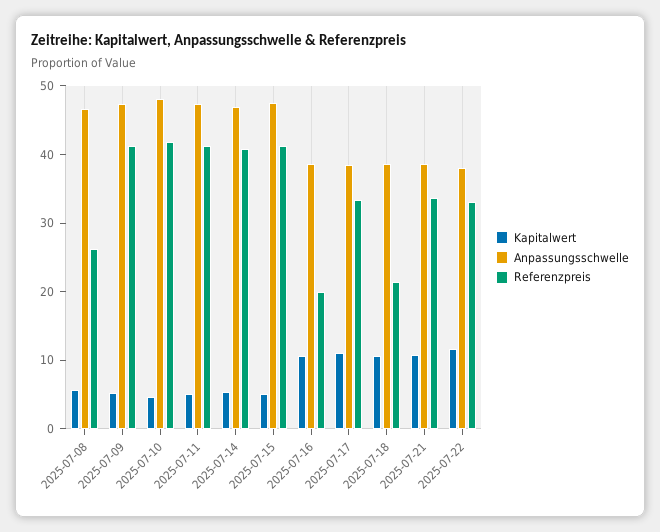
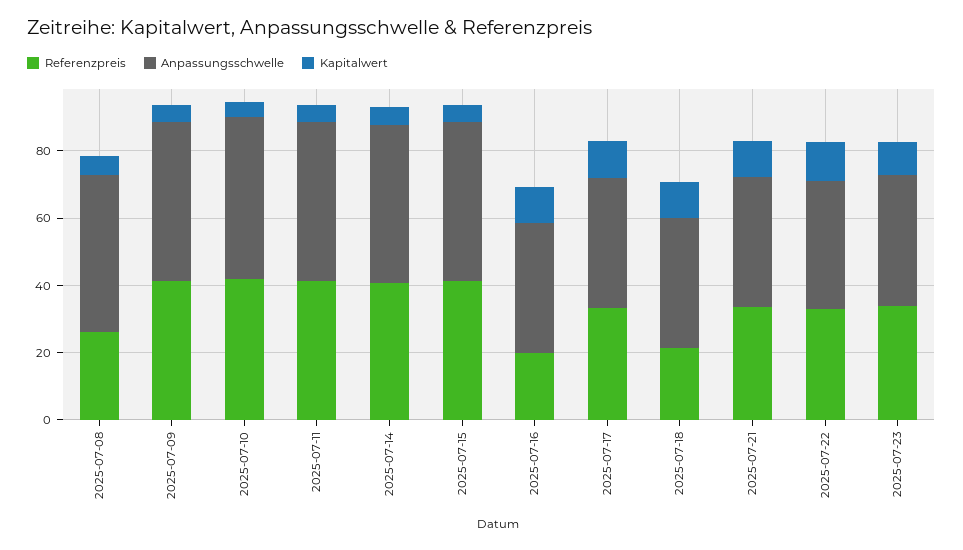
Referenzpreis, 2025-07-23: none -> 35
Anpassungsschwelle, 2025-07-23: none -> 40
Kapitalwert, 2025-07-23: none -> 10

